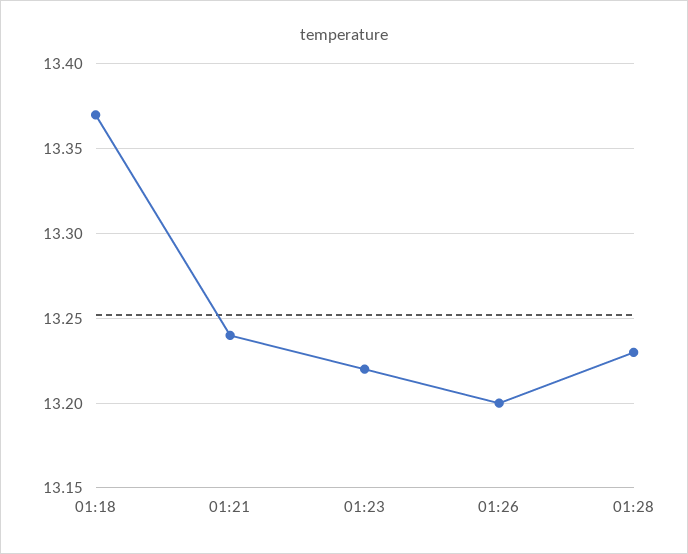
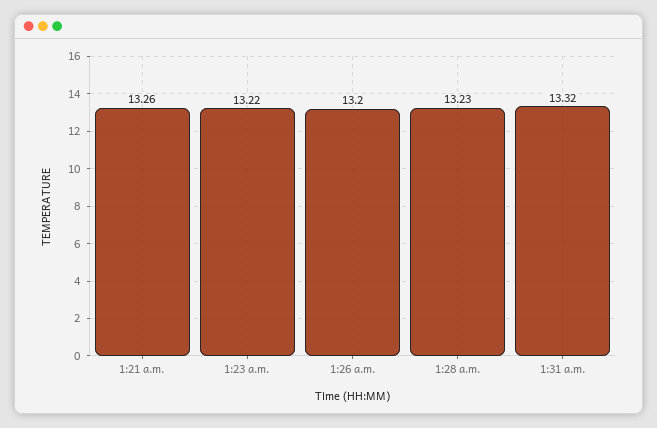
01:18: 13.37 -> none
01:21: 13.24 -> 13.26
1:31 a.m.: none -> 13.32

